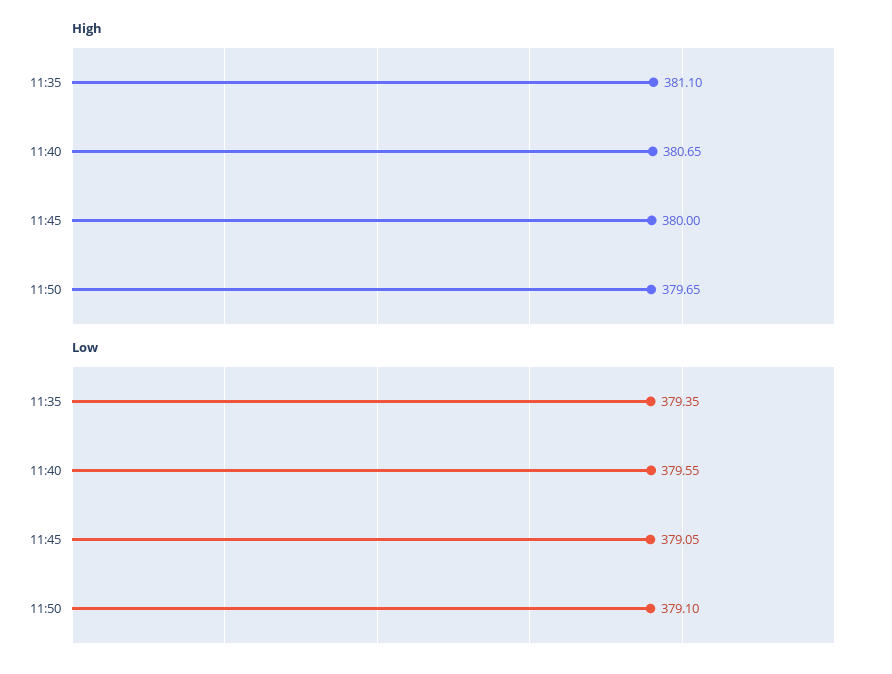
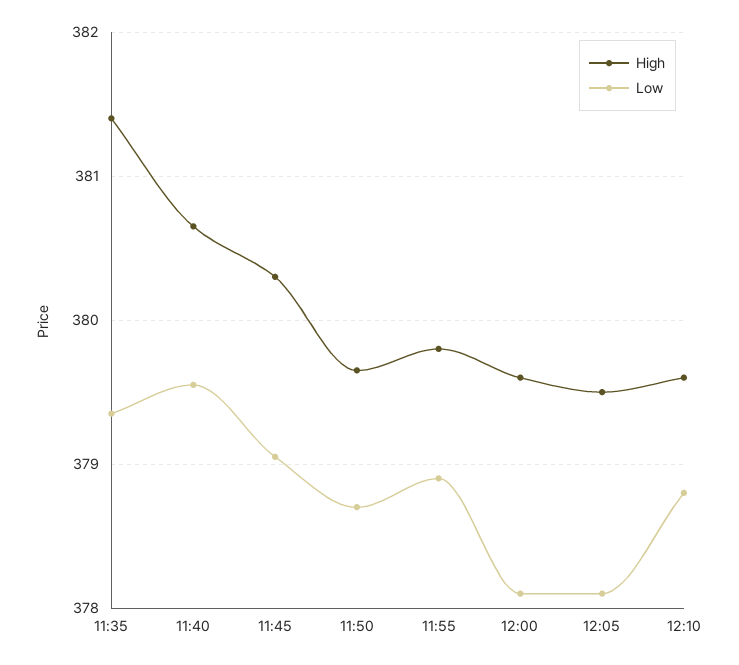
High, 11:35: 381.1 -> 381.4
High, 11:45: 380 -> 380.3
Low, 11:50: 379.1 -> 378.7
High, 11:55: none -> 379.8
Low, 11:55: none -> 378.9
High, 12:00: none -> 379.6
Low, 12:00: none -> 378.1
High, 12:05: none -> 379.5
Low, 12:05: none -> 378.1
High, 12:10: none -> 379.6
Low, 12:10: none -> 378.8

